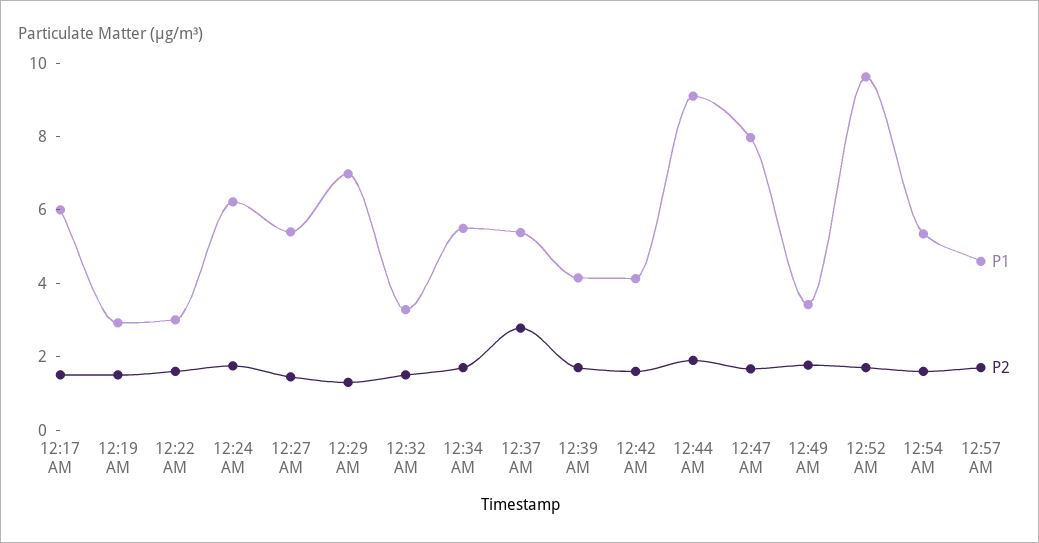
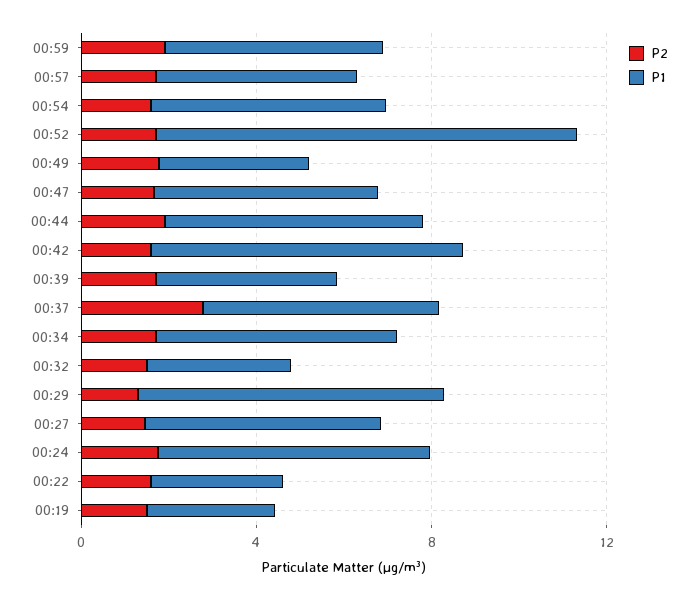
P1, 12:17 AM: 6 -> none
P2, 12:17 AM: 1.5 -> none
P1, 12:42 AM: 4 -> 7
P1, 12:44 AM: 9 -> 6
P1, 12:47 AM: 8 -> 5
P2, 00:59: none -> 2
P1, 00:59: none -> 5

